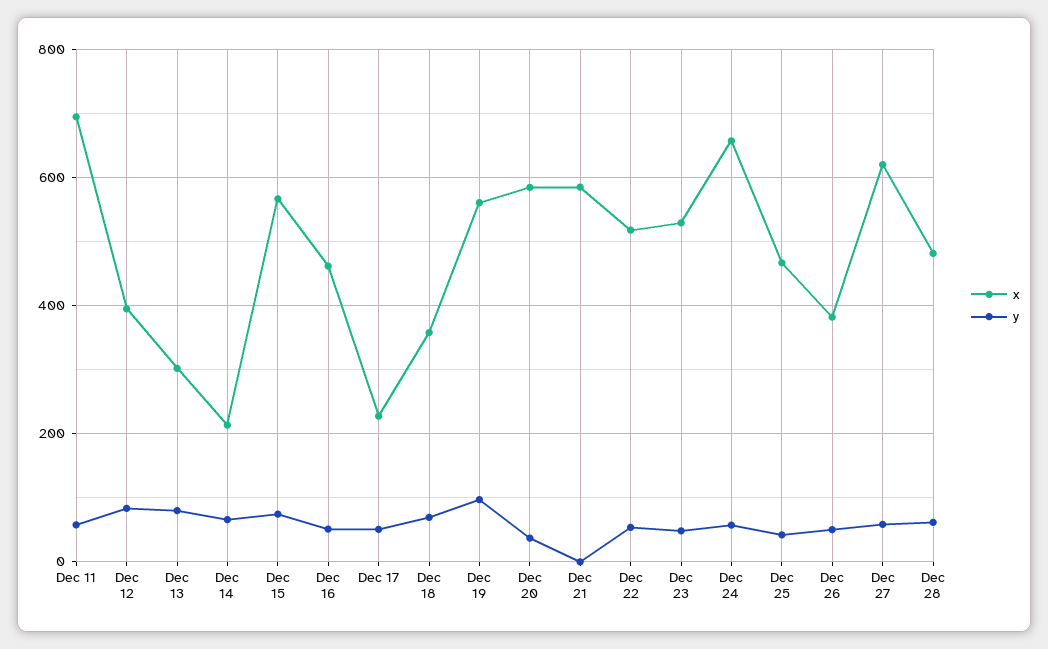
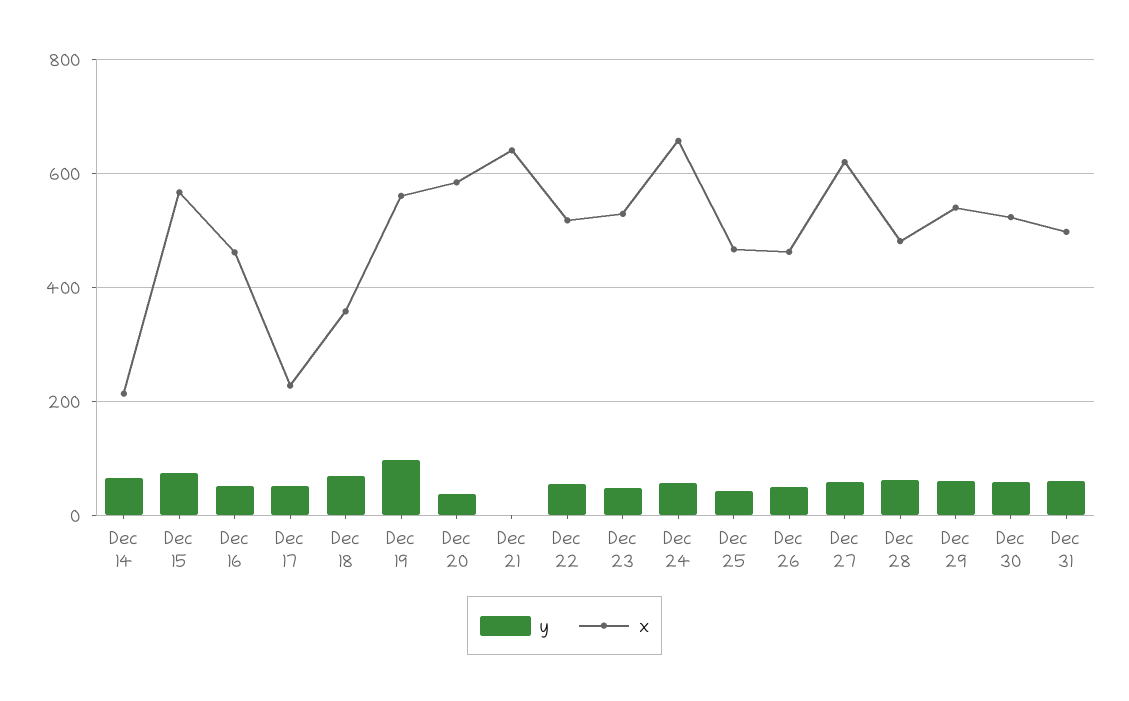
x, Dec 11: 700 -> none
y, Dec 11: 60 -> none
x, Dec 12: 400 -> none
y, Dec 12: 80 -> none
x, Dec 13: 300 -> none
y, Dec 13: 80 -> none
x, Dec 21: 580 -> 640
x, Dec 26: 380 -> 460
y, Dec 29: none -> 60
x, Dec 29: none -> 540
y, Dec 30: none -> 60
x, Dec 30: none -> 520
y, Dec 31: none -> 60
x, Dec 31: none -> 500

